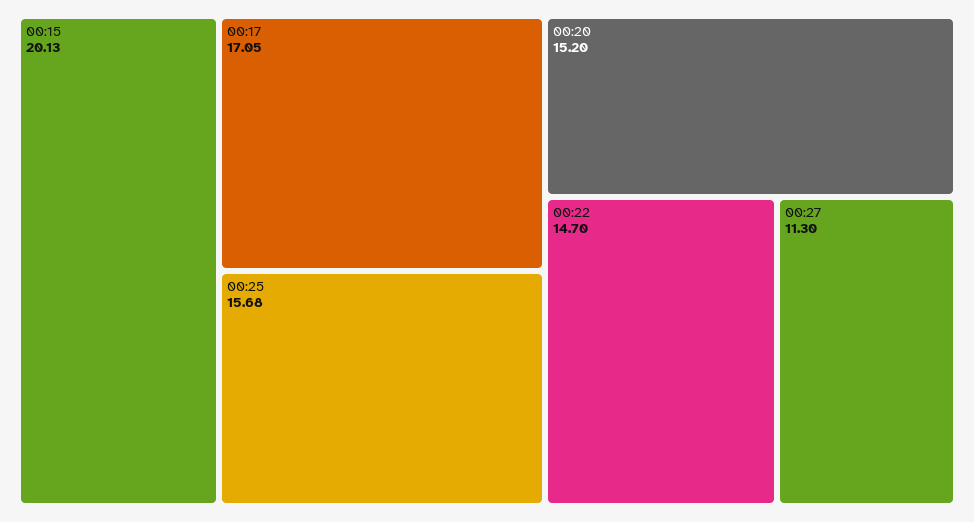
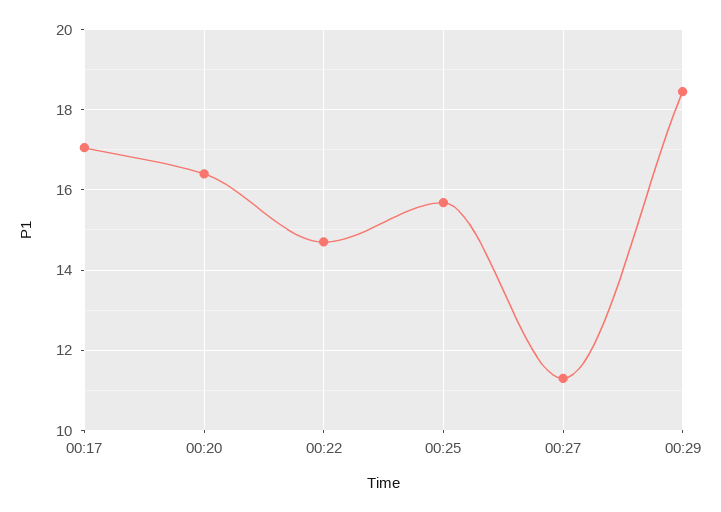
00:15: 20.13 -> none
00:20: 15.2 -> 16.4
00:29: none -> 18.4

